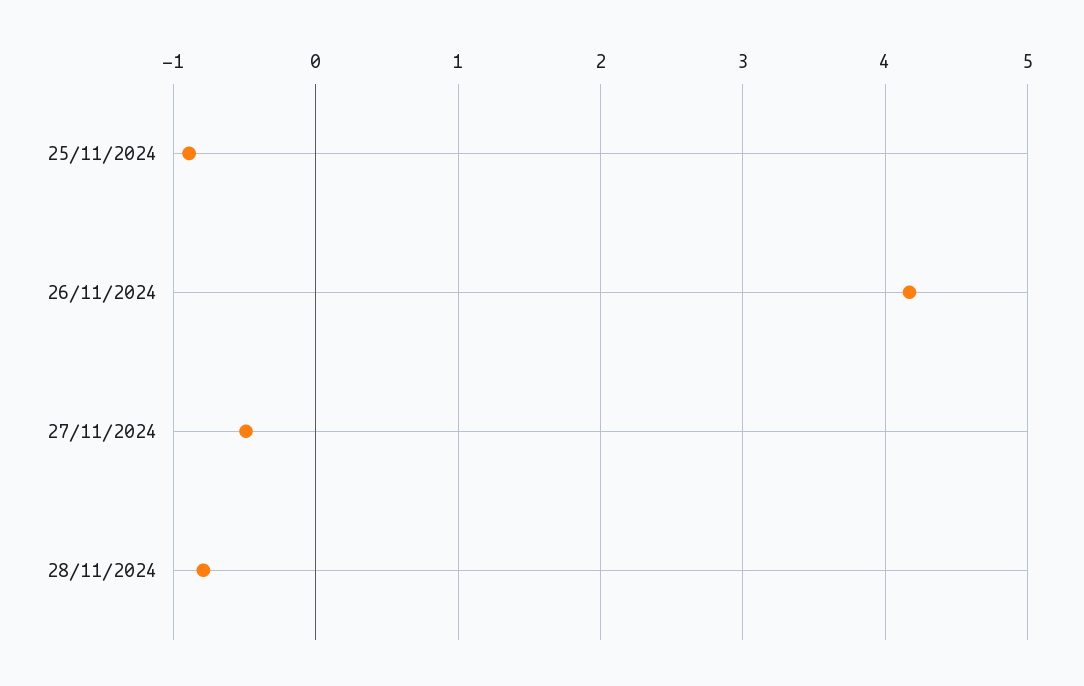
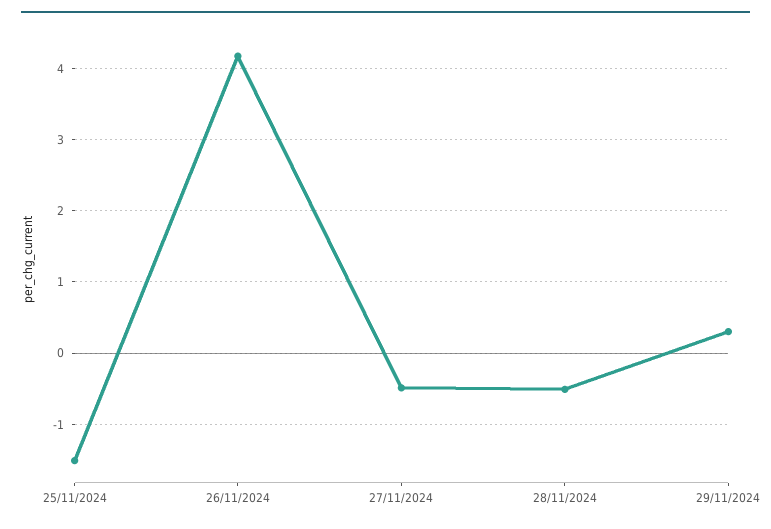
25/11/2024: -0.9 -> -1.5
28/11/2024: -0.8 -> -0.5
29/11/2024: none -> 0.3

